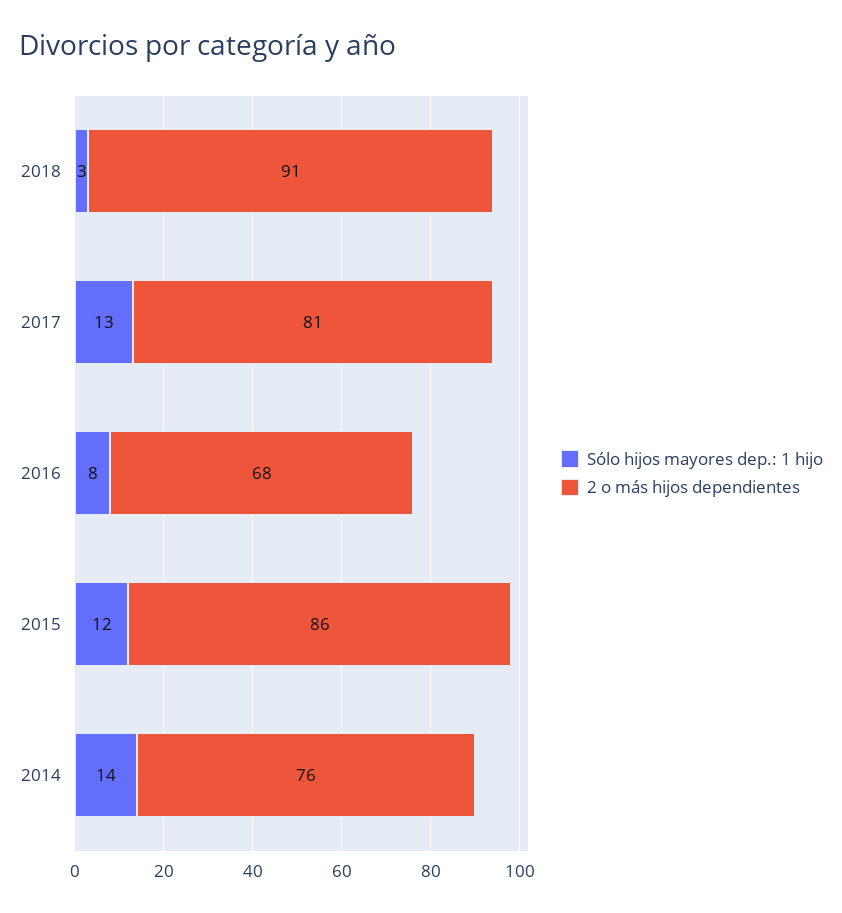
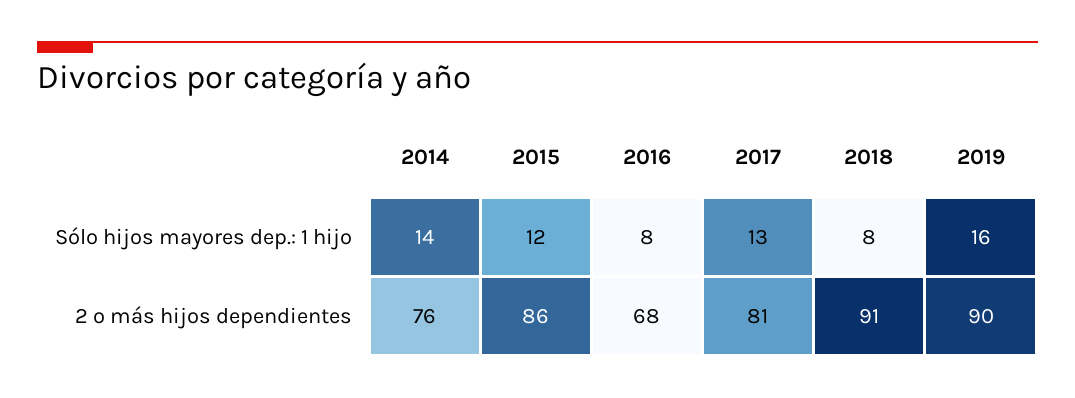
Sólo hijos mayores dep.: 1 hijo, 2018: 3 -> 8
Sólo hijos mayores dep.: 1 hijo, 2019: none -> 16
2 o más hijos dependientes, 2019: none -> 90

